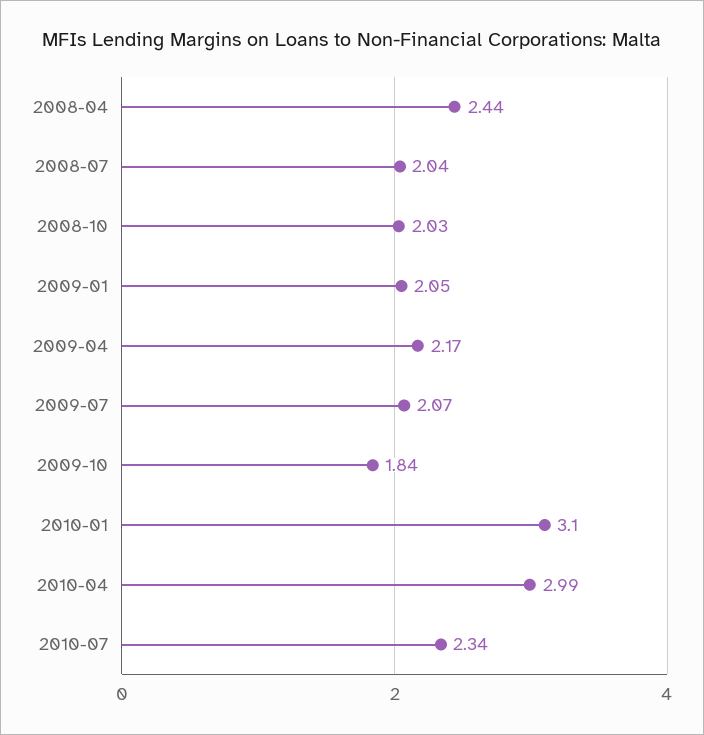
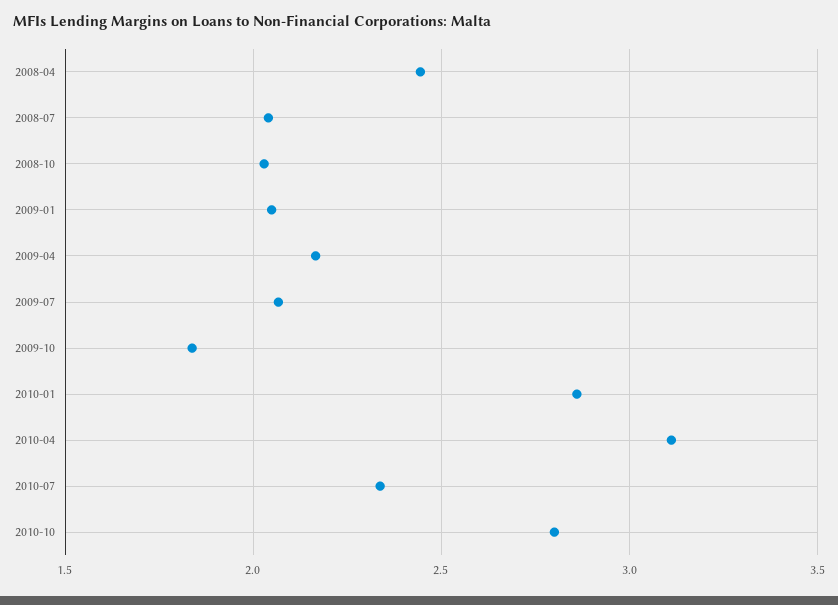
2010-01: 3.1 -> 2.85
2010-04: 2.99 -> 3.1
2010-10: none -> 2.8

